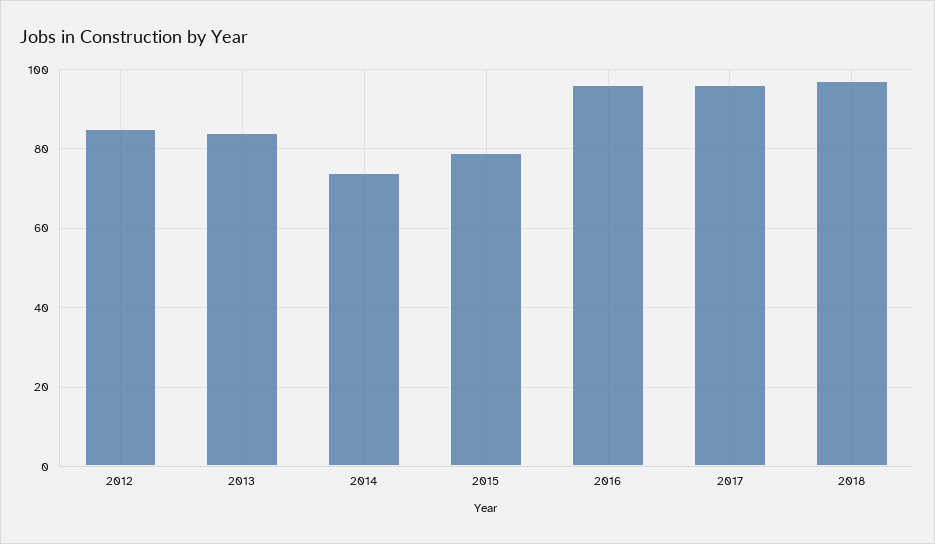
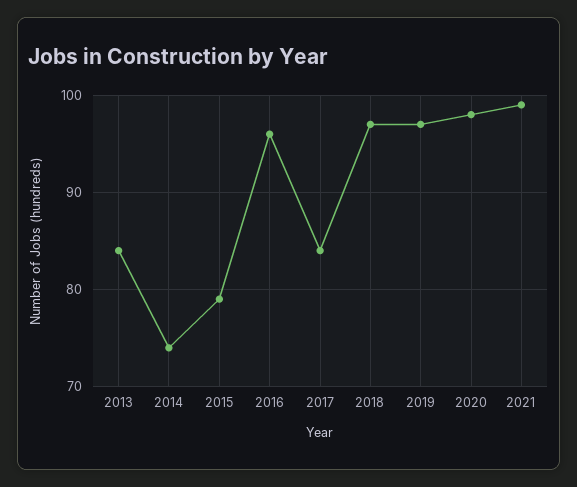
2012: 85 -> none
2017: 95 -> 84
2019: none -> 97
2020: none -> 98
2021: none -> 99

